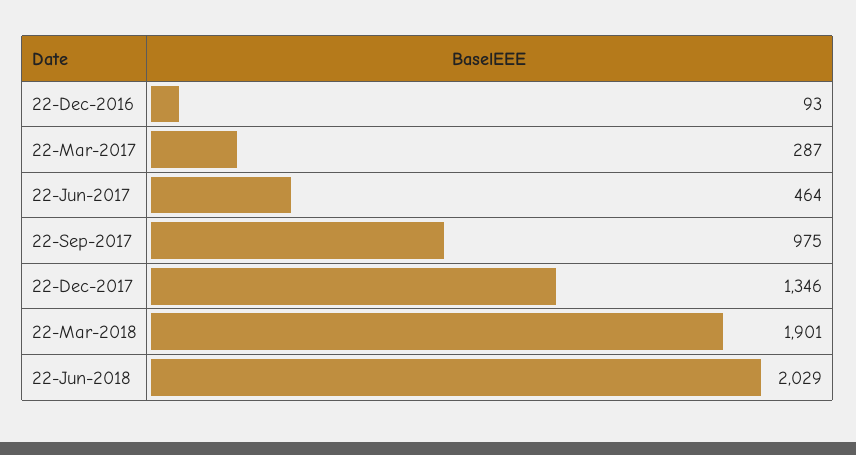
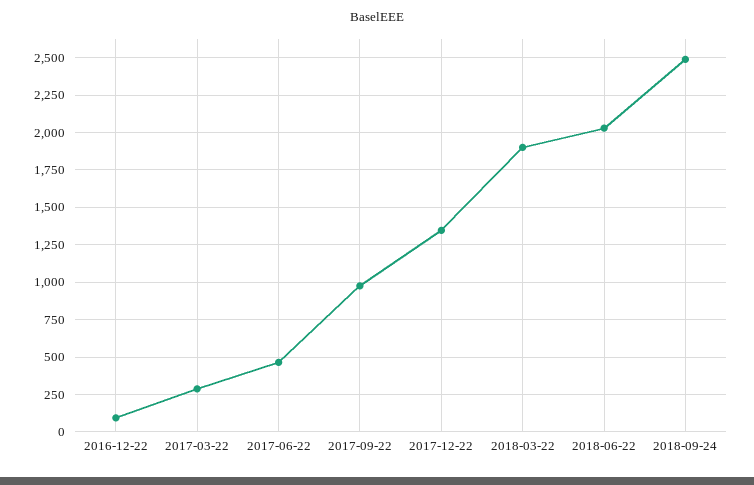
2018-09-24: none -> 2500

